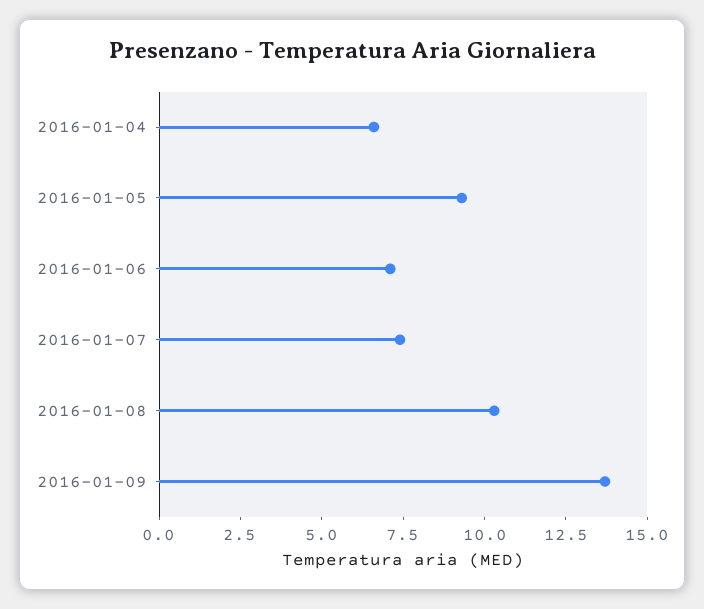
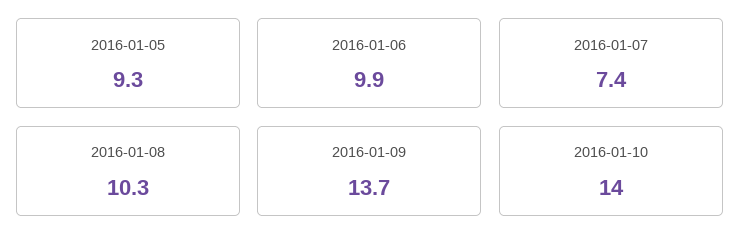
2016-01-04: 6.5 -> none
2016-01-06: 7 -> 9.9
2016-01-10: none -> 14

